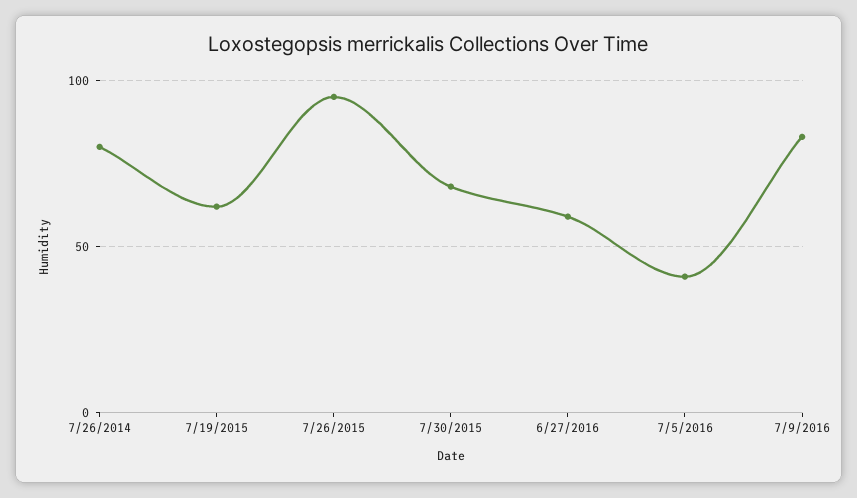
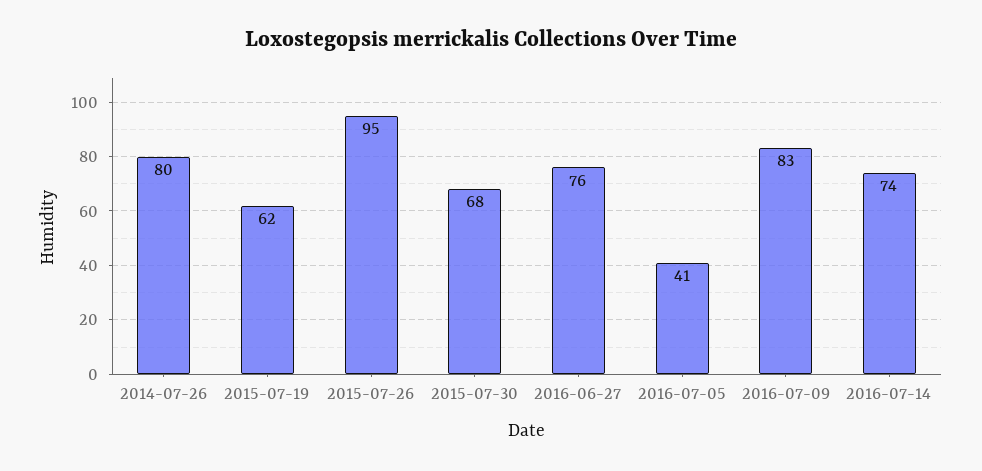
6/27/2016: 60 -> 76
2016-07-14: none -> 74

